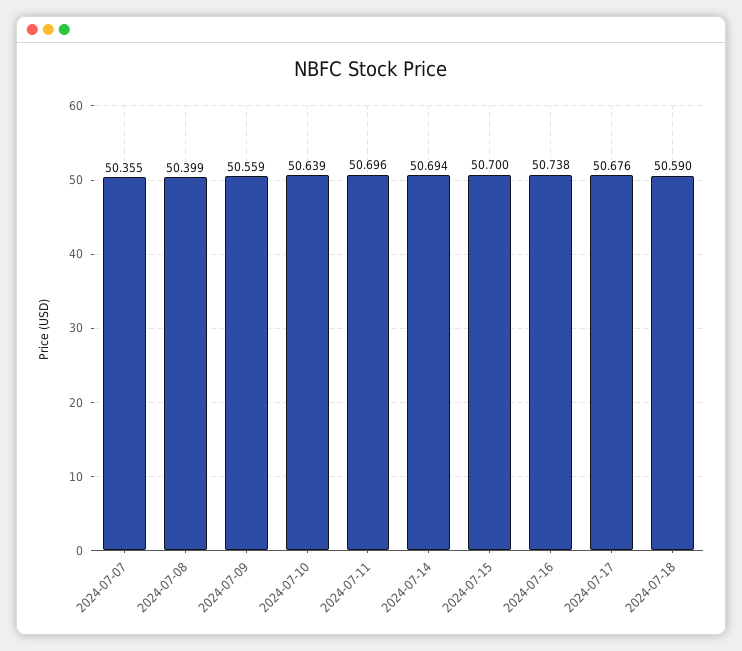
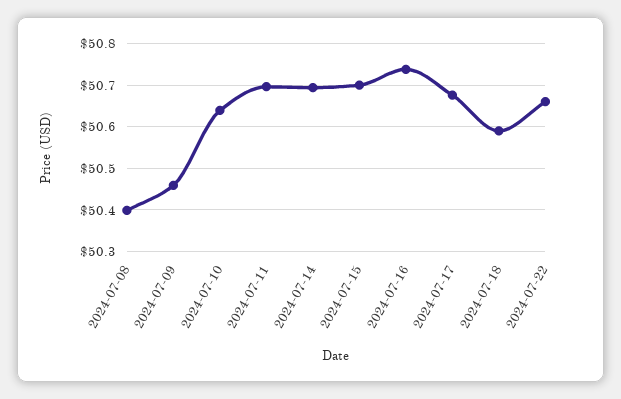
2024-07-07: 50.355 -> none
2024-07-09: 50.559 -> 50.46
2024-07-22: none -> 50.66

